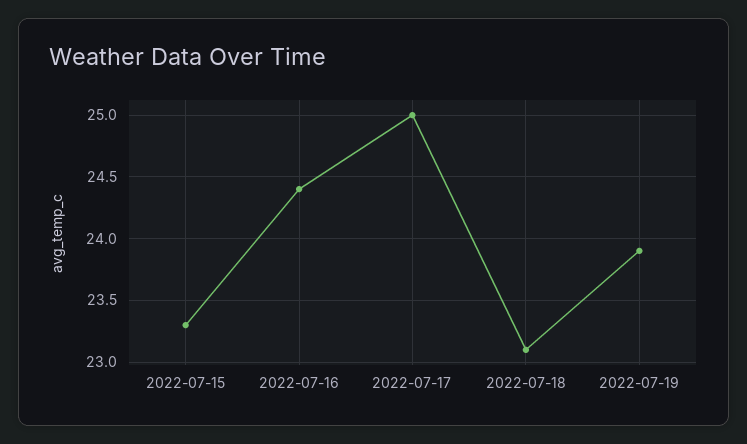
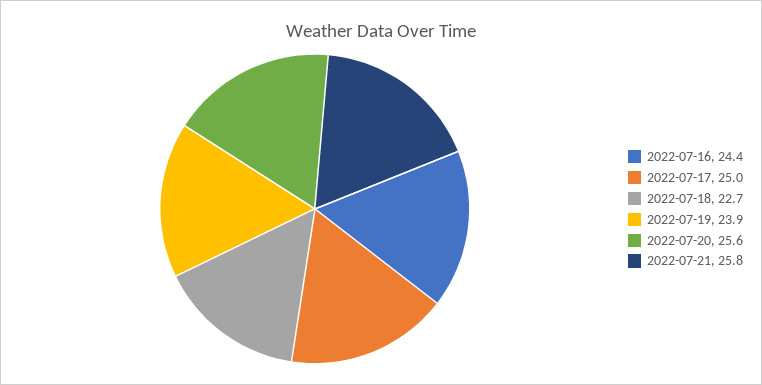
2022-07-15: 23.3 -> none
2022-07-18: 23.1 -> 22.7
2022-07-20: none -> 25.6
2022-07-21: none -> 25.8

